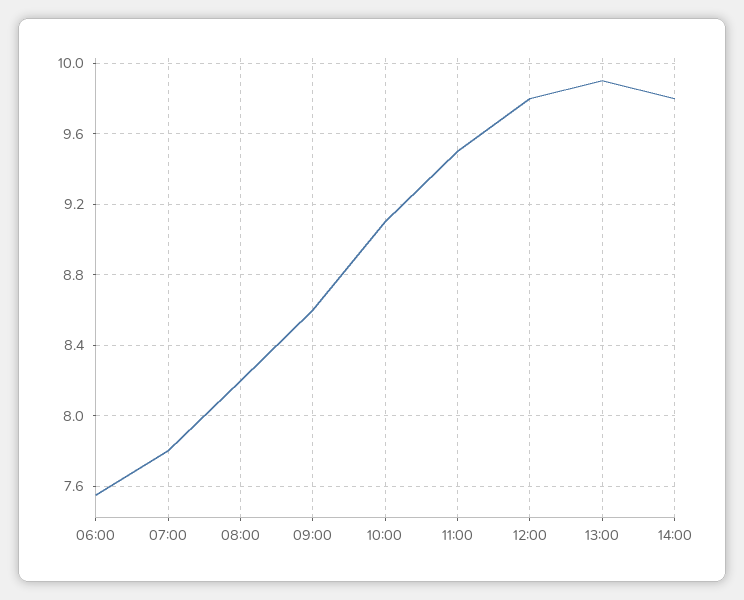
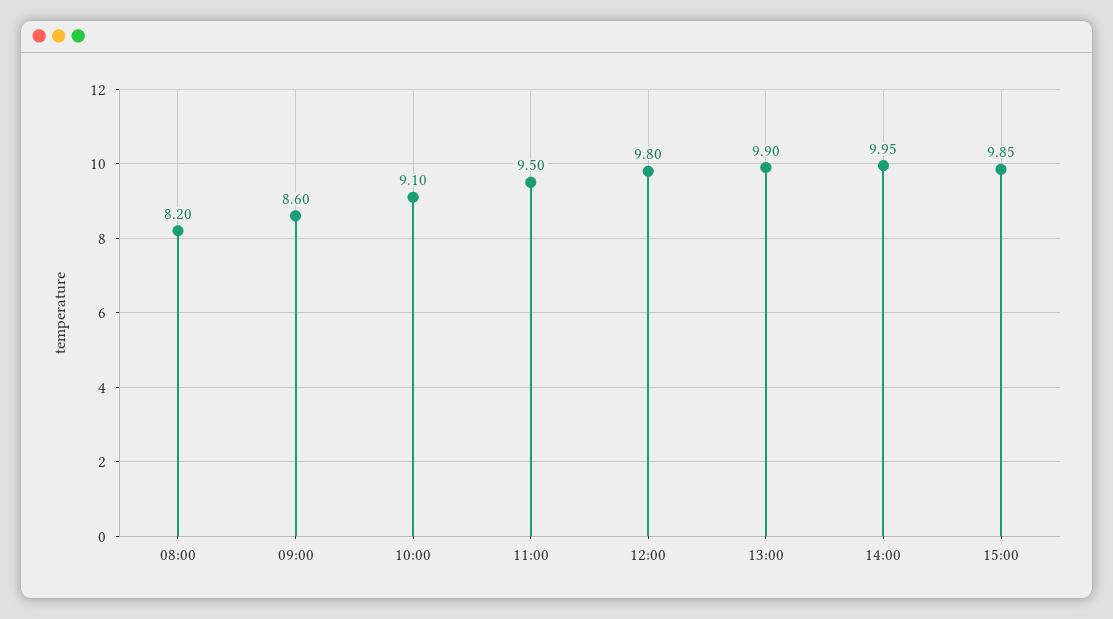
06:00: 7.55 -> none
07:00: 7.8 -> none
14:00: 9.8 -> 9.95
15:00: none -> 9.85

